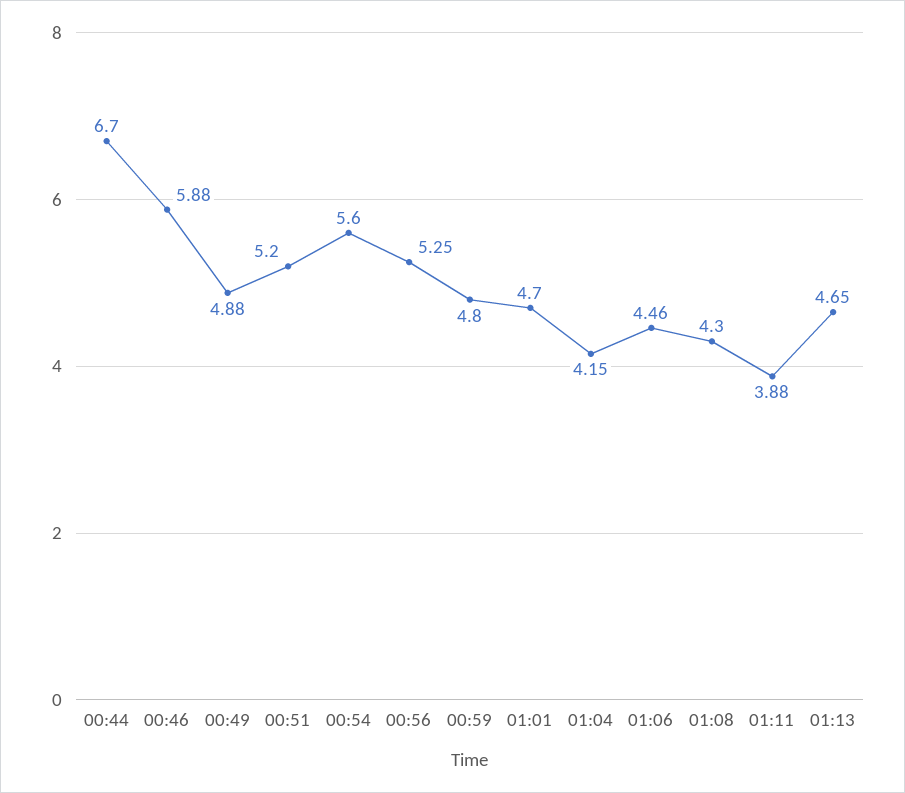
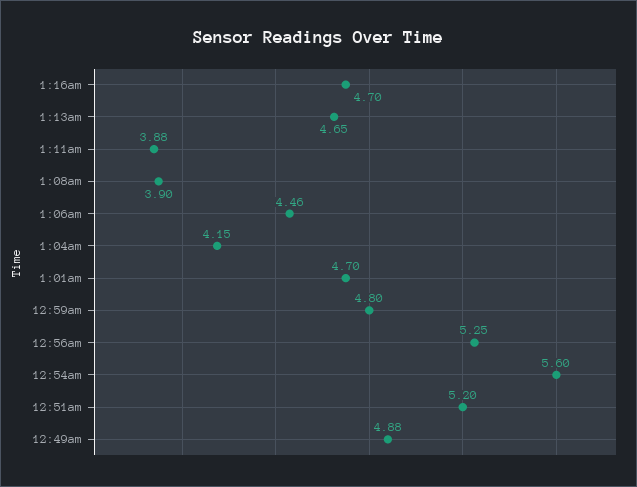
00:44: 6.7 -> none
00:46: 5.88 -> none
01:08: 4.3 -> 3.9
1:16am: none -> 4.7

